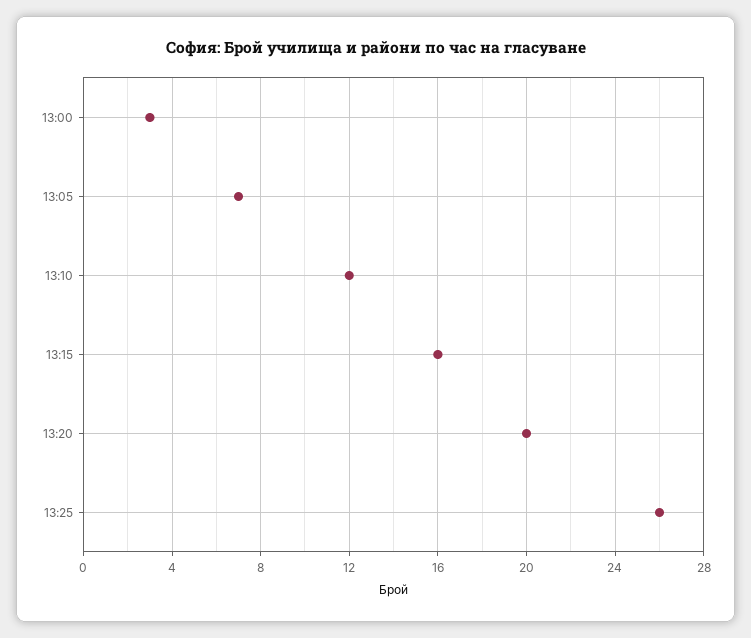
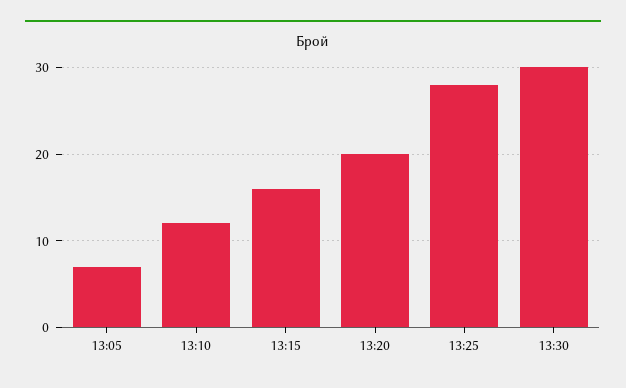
13:00: 3 -> none
13:25: 26 -> 28
13:30: none -> 30

